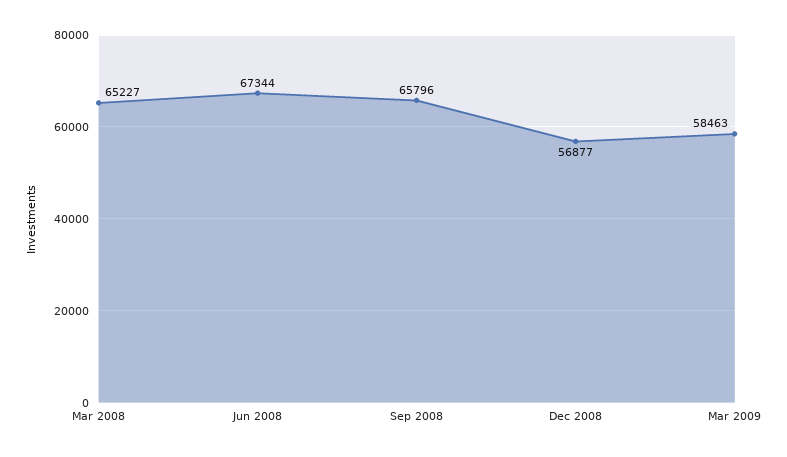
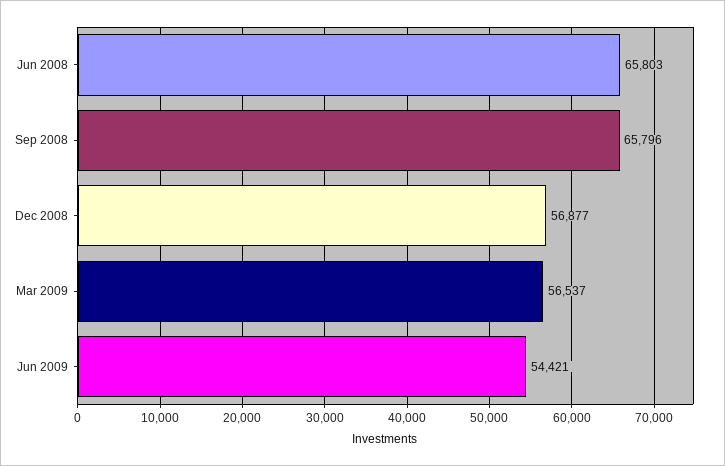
Mar 2008: 65227 -> none
Jun 2008: 67344 -> 65803
Mar 2009: 58463 -> 56537
Jun 2009: none -> 54421

